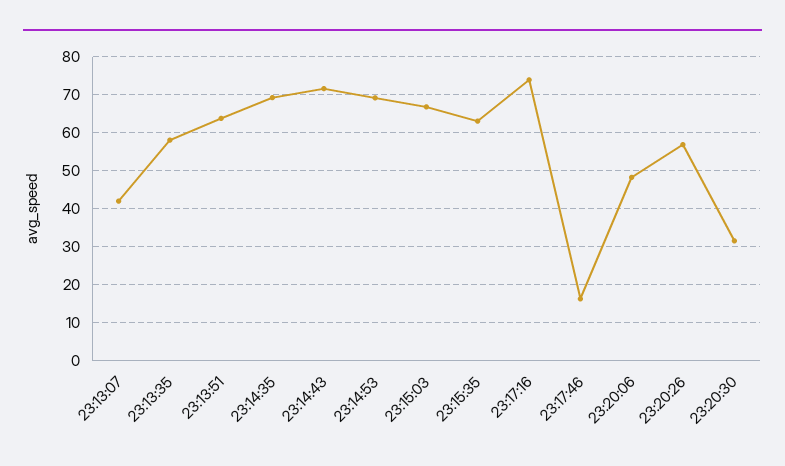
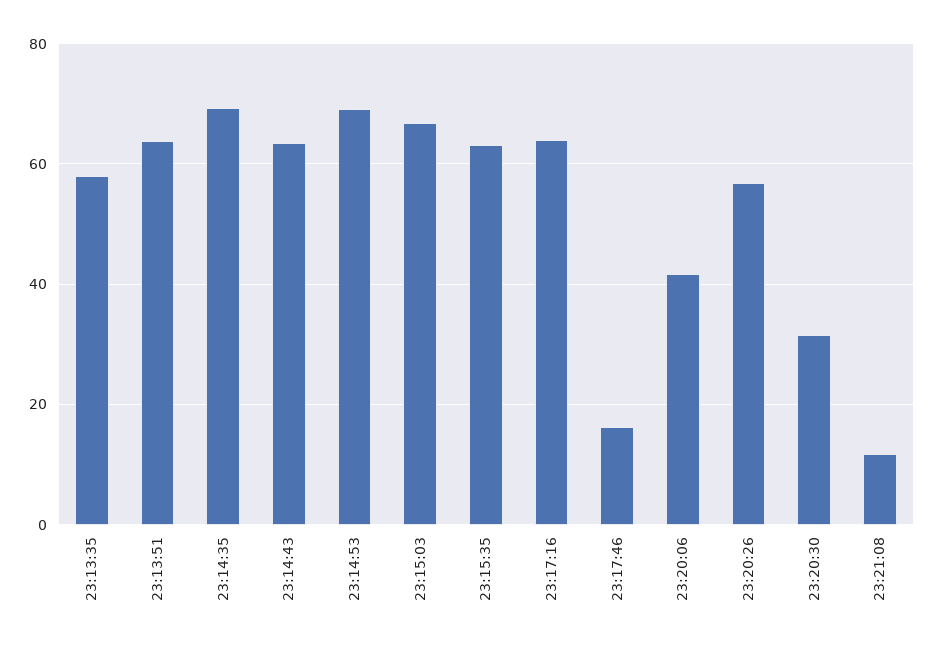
23:13:07: 42 -> none
23:14:43: 72 -> 64
23:17:16: 74 -> 64
23:20:06: 48 -> 42
23:21:08: none -> 12

